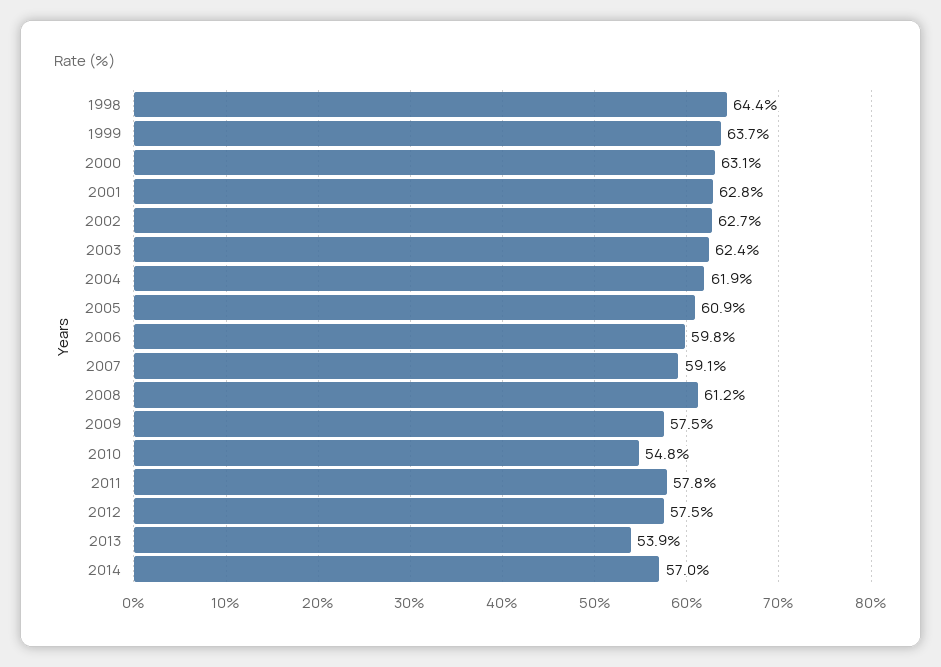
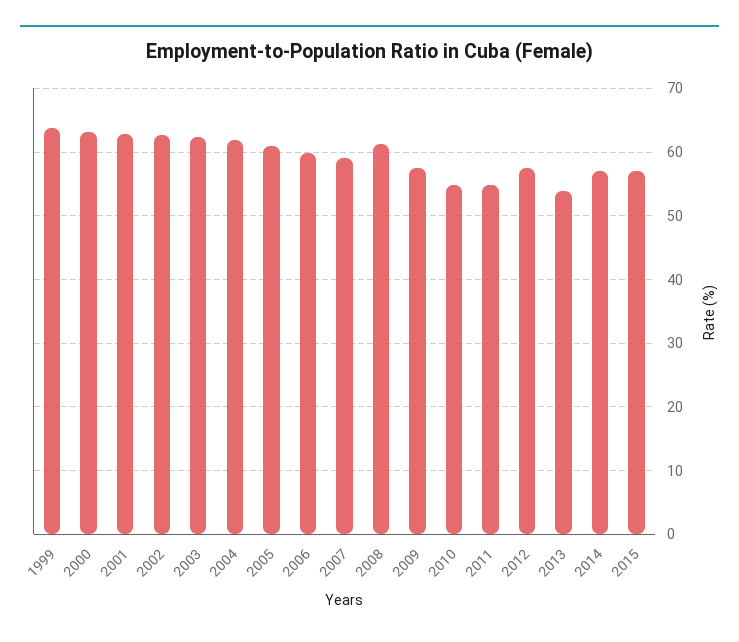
1998: 64.4 -> none
2011: 57.8 -> 55
2015: none -> 57

